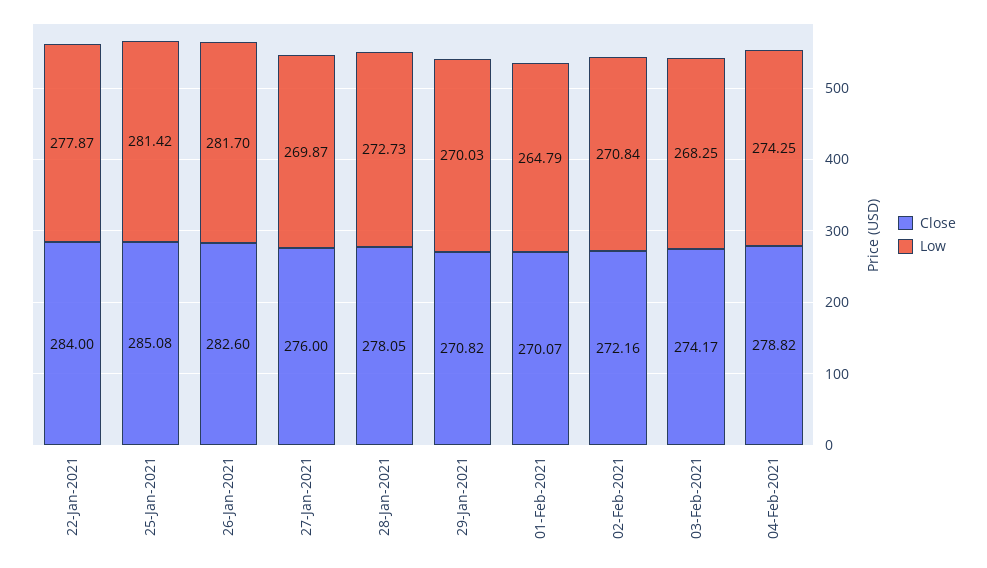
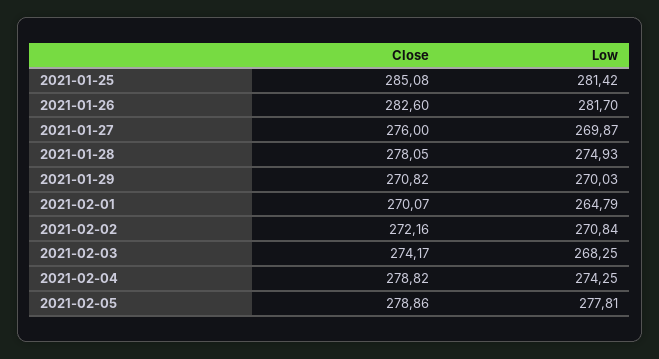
Close, 22-Jan-2021: 284 -> none
Low, 22-Jan-2021: 277.87 -> none
Low, 28-Jan-2021: 272.73 -> 274.93
Close, 2021-02-05: none -> 278.86
Low, 2021-02-05: none -> 277.81

